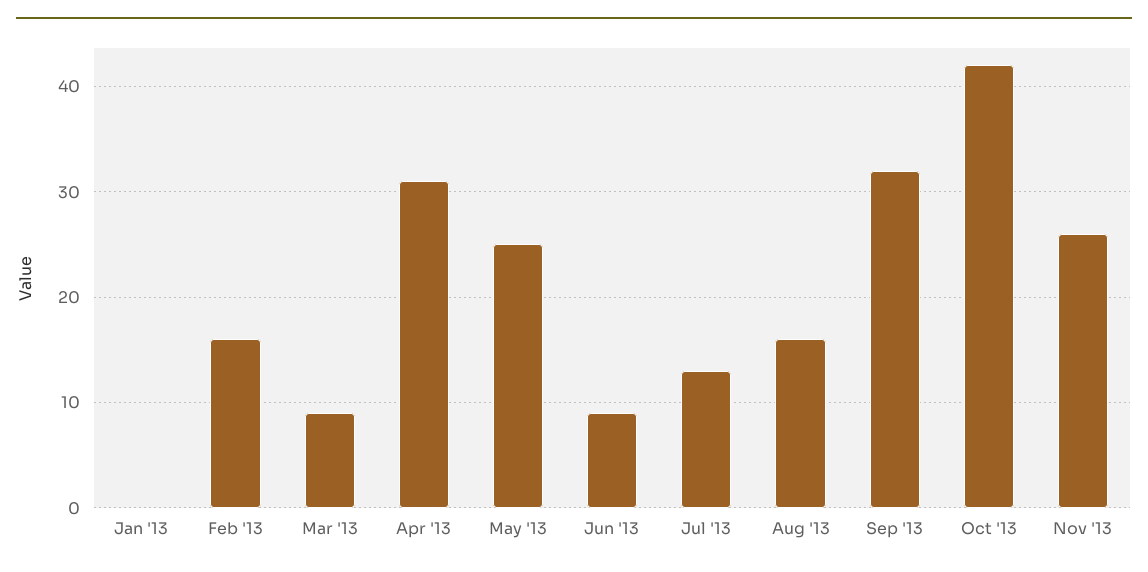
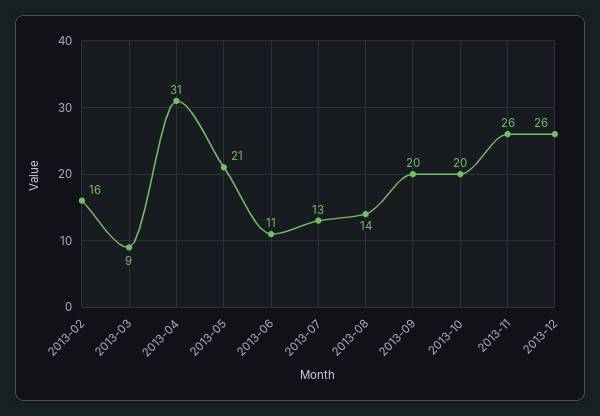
Jan '13: 0 -> none
May '13: 25 -> 21
Jun '13: 9 -> 11
Aug '13: 16 -> 14
Sep '13: 32 -> 20
Oct '13: 42 -> 20
2013-12: none -> 26

